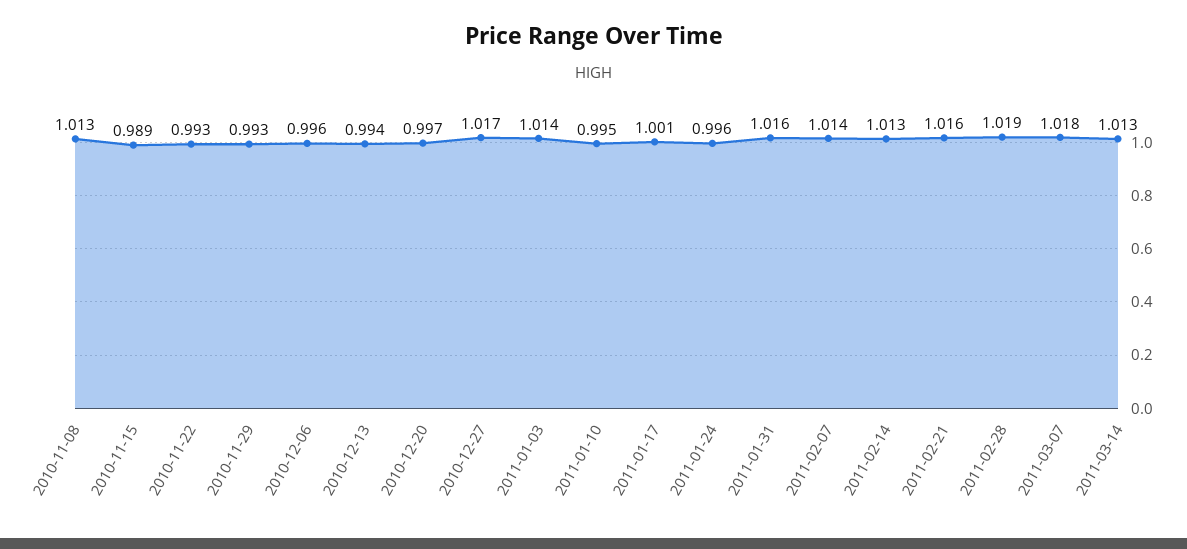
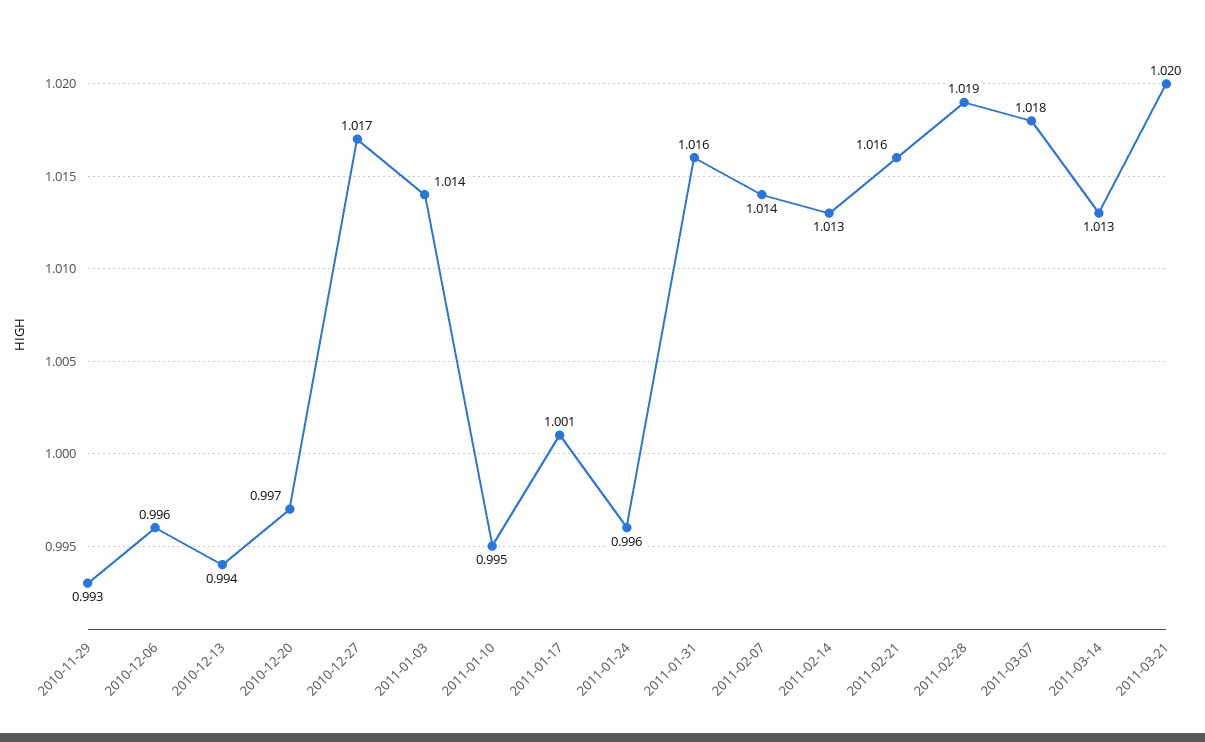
2010-11-08: 1.013 -> none
2010-11-15: 0.989 -> none
2010-11-22: 0.993 -> none
2011-03-21: none -> 1.02

